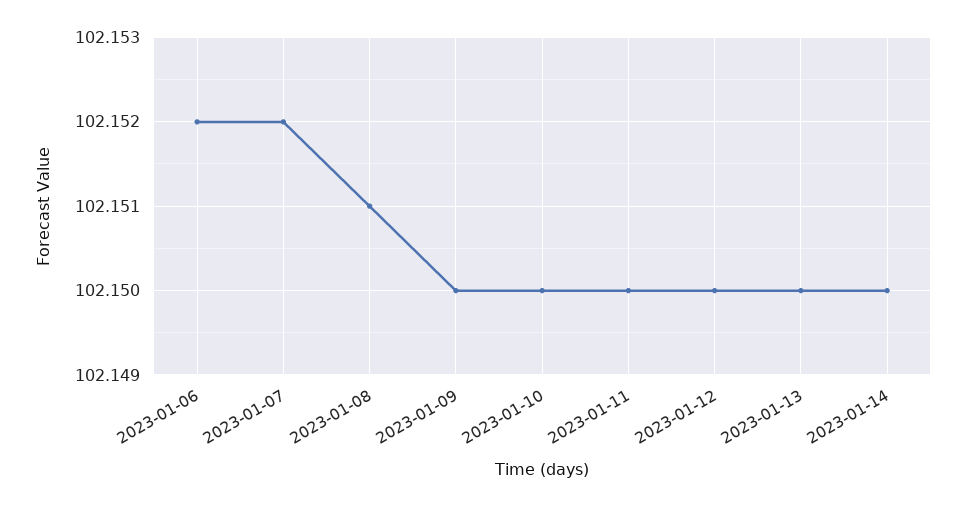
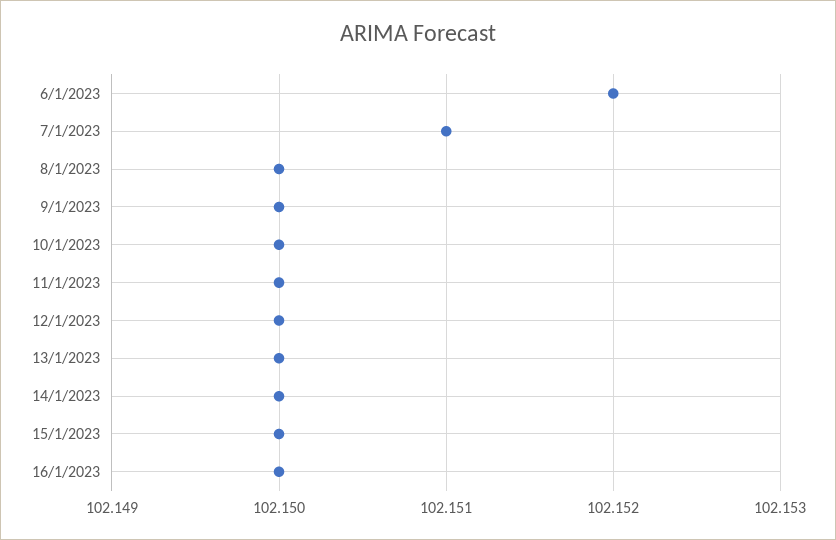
2023-01-07: 102.152 -> 102.151
2023-01-08: 102.151 -> 102.15
15/1/2023: none -> 102.15
16/1/2023: none -> 102.15

